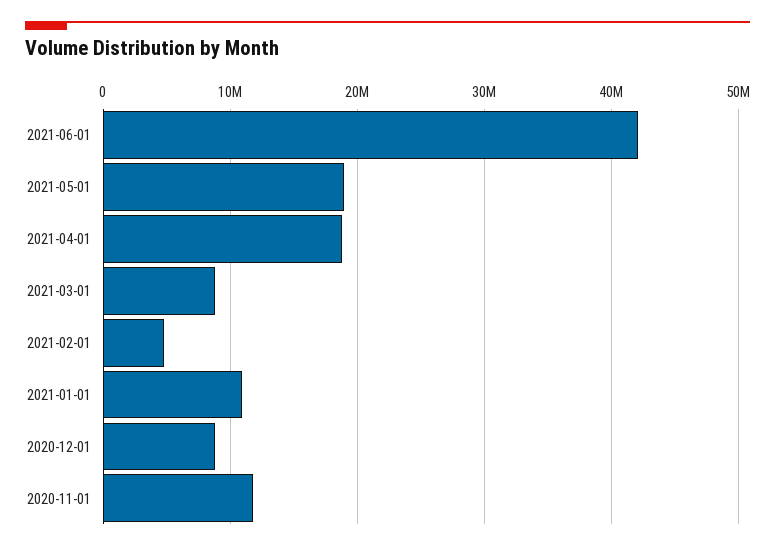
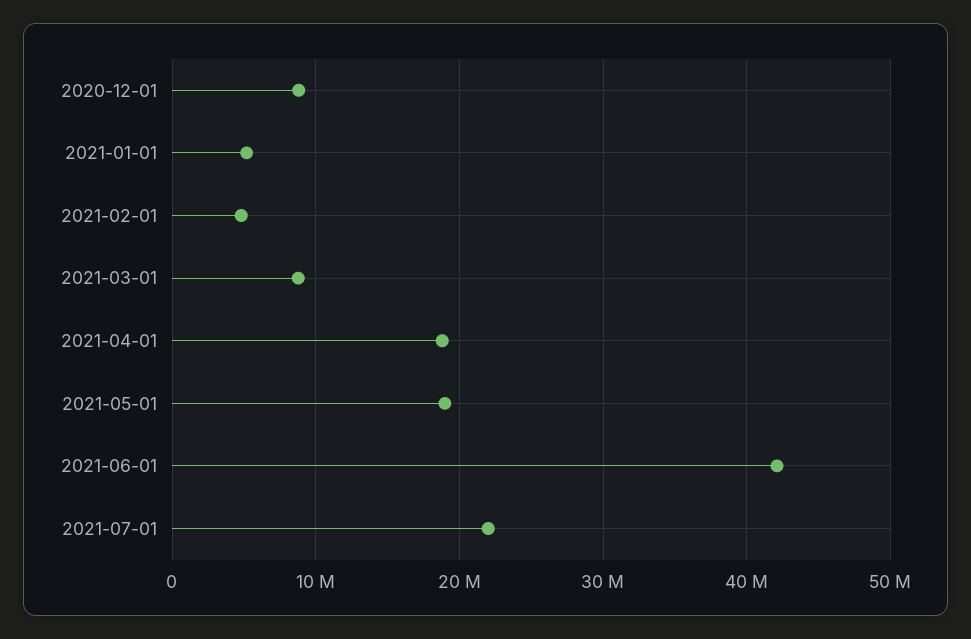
2021-01-01: 11000000 -> 5000000
2020-11-01: 12000000 -> none
2021-07-01: none -> 22000000

